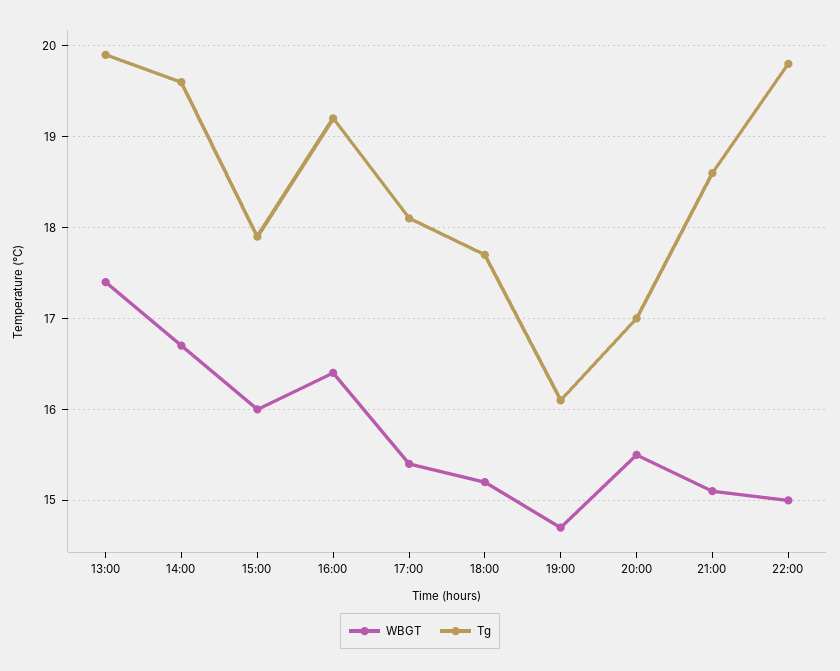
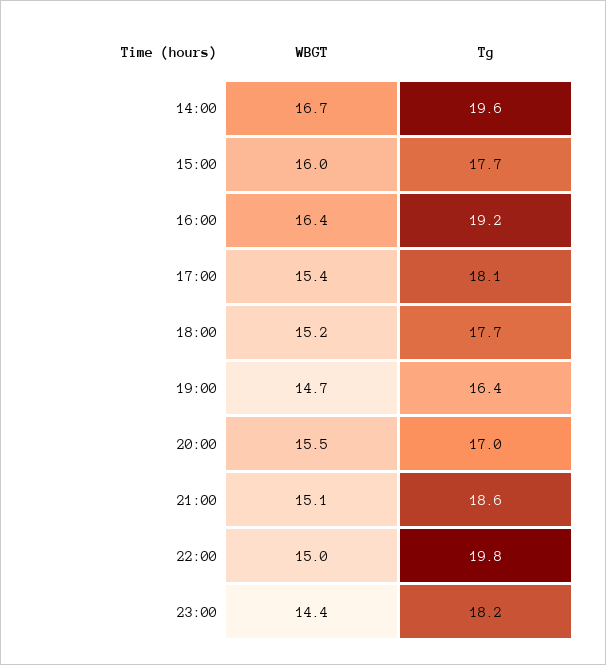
WBGT, 13:00: 17.4 -> none
Tg, 13:00: 19.9 -> none
Tg, 15:00: 17.9 -> 17.7
Tg, 19:00: 16.1 -> 16.4
WBGT, 23:00: none -> 14.4
Tg, 23:00: none -> 18.2

